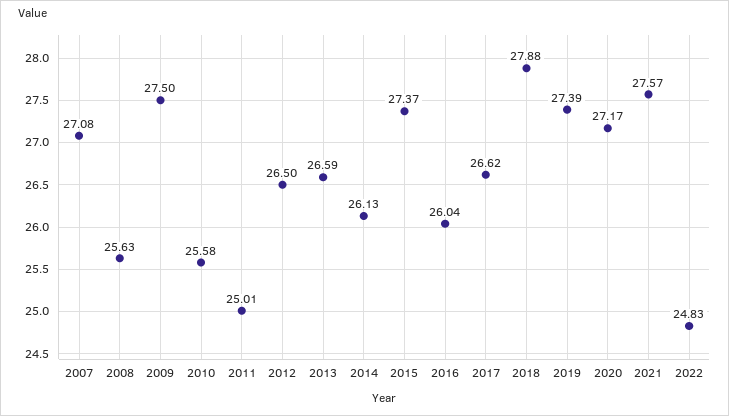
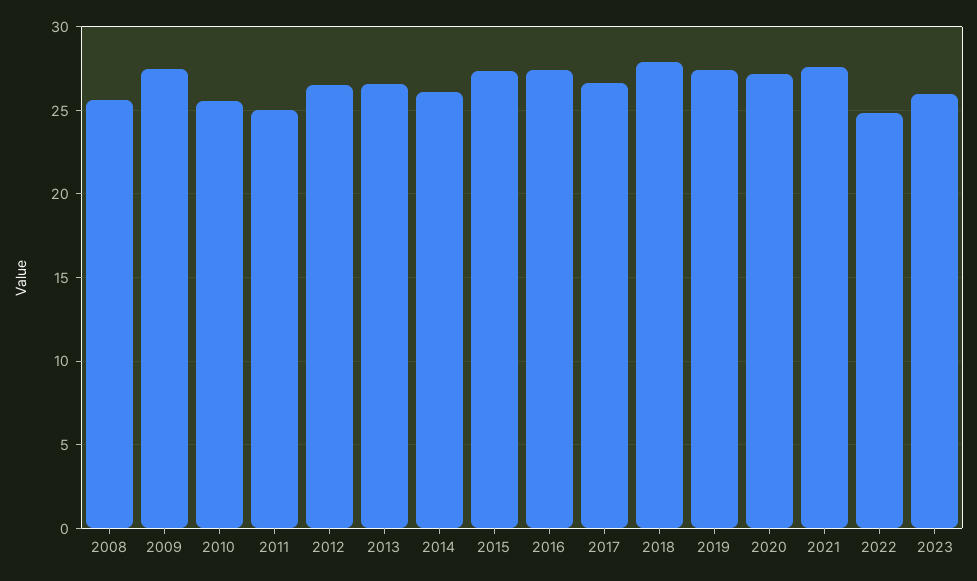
2007: 27.08 -> none
2016: 26.04 -> 27.5
2023: none -> 26

